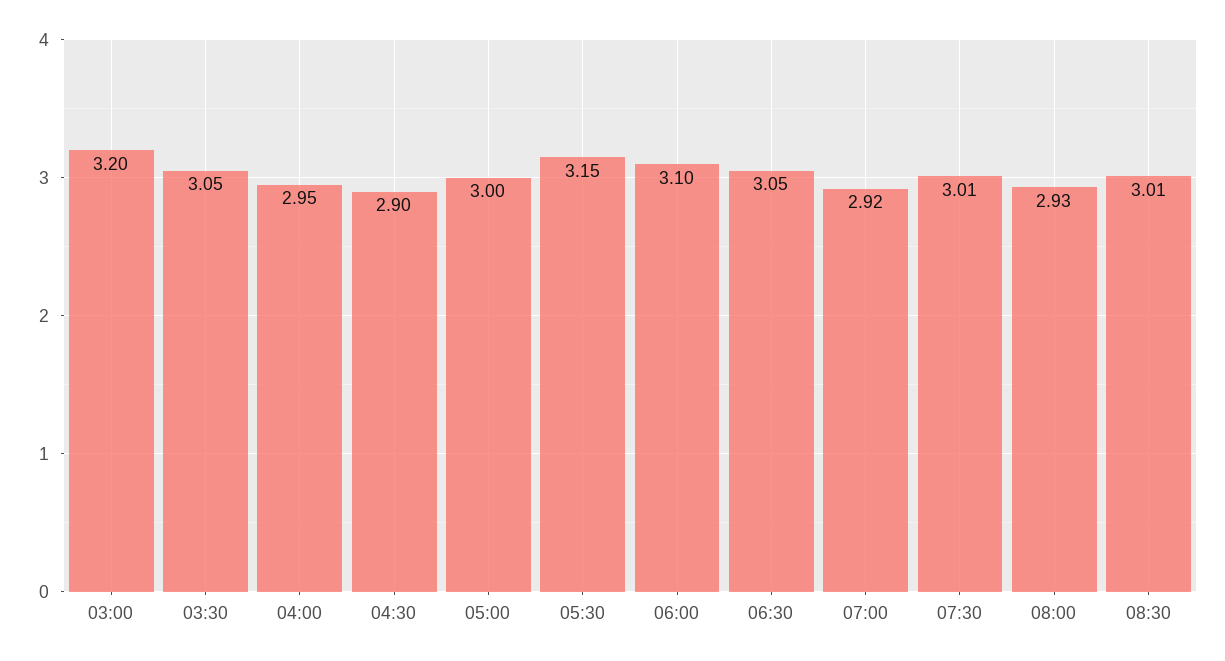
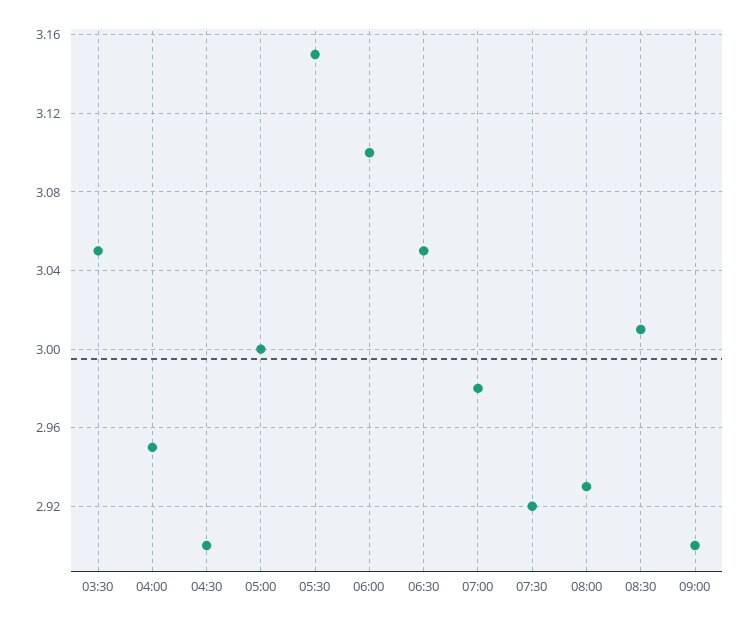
03:00: 3.2 -> none
07:00: 2.92 -> 2.98
07:30: 3.01 -> 2.92
09:00: none -> 2.9

